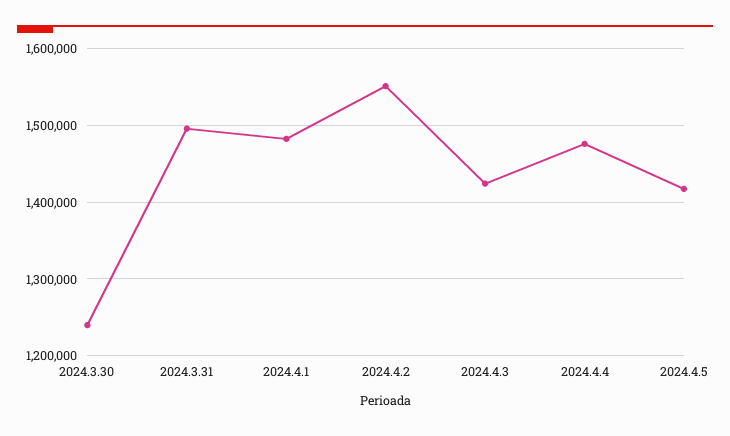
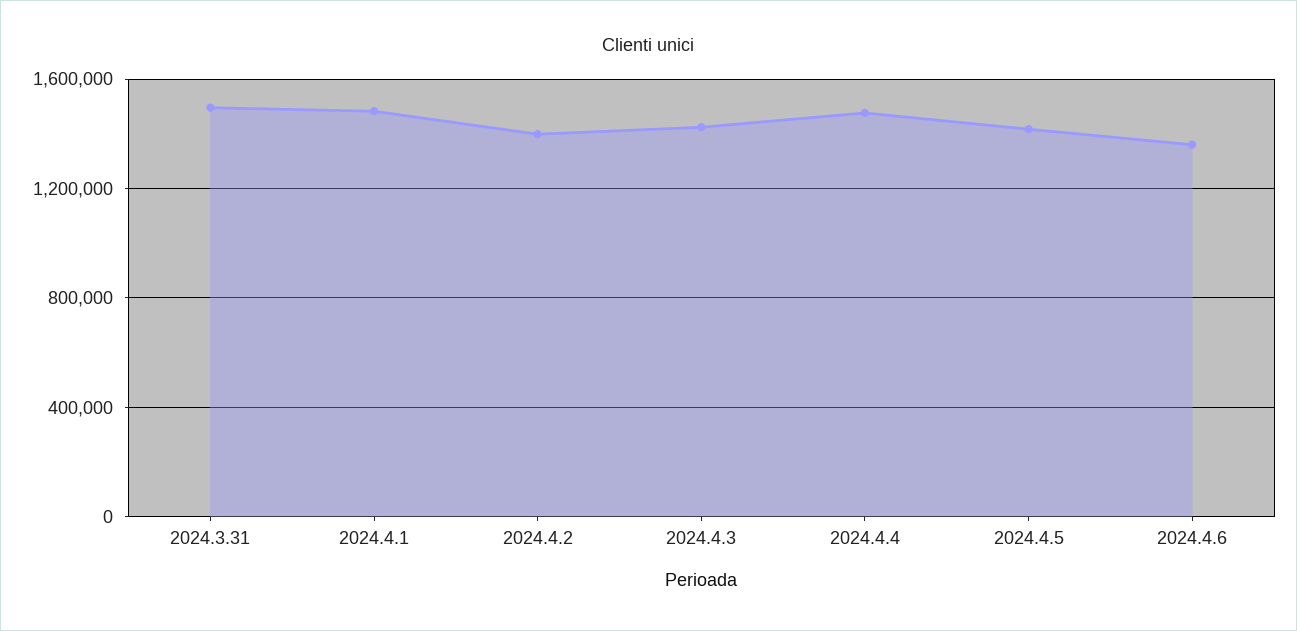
2024.3.30: 1240000 -> none
2024.4.2: 1550000 -> 1400000
2024.4.6: none -> 1350000

